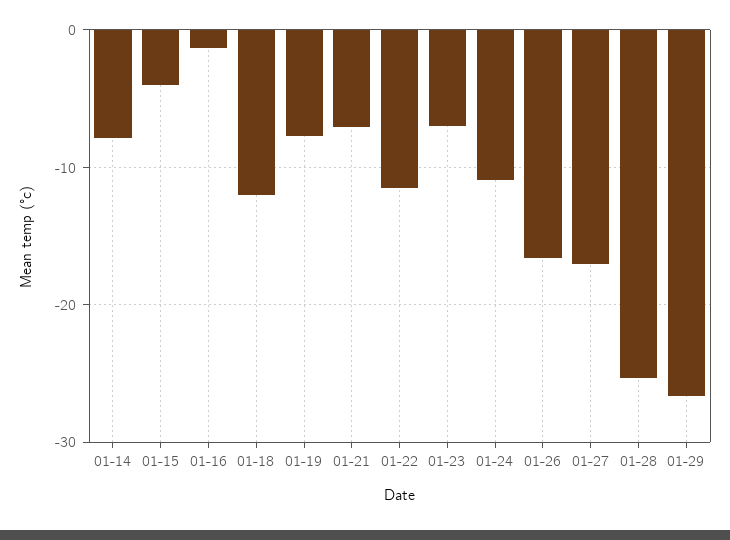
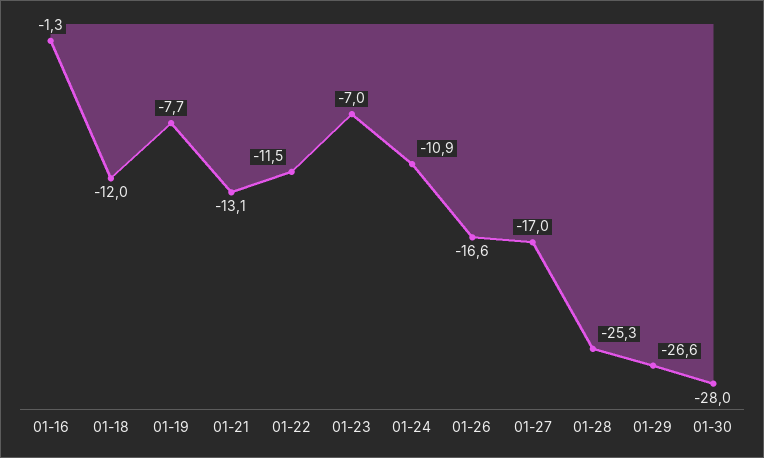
01-14: -8 -> none
01-15: -4 -> none
01-21: -7 -> -13.1
01-30: none -> -28

